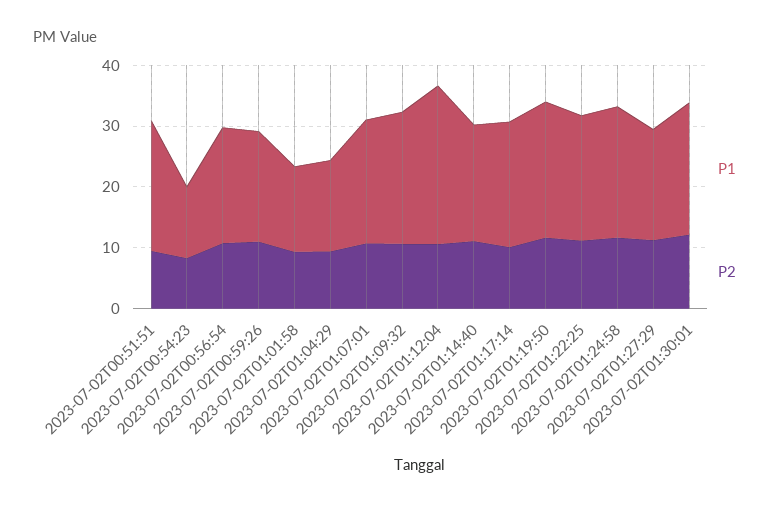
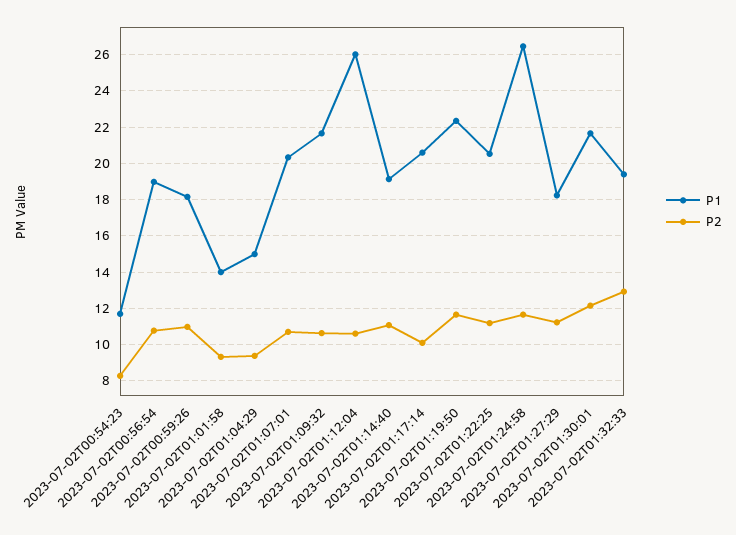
P1, 2023-07-02T00:51:51: 22 -> none
P2, 2023-07-02T00:51:51: 10 -> none
P1, 2023-07-02T01:24:58: 22 -> 26.5
P1, 2023-07-02T01:32:33: none -> 19.5
P2, 2023-07-02T01:32:33: none -> 13

